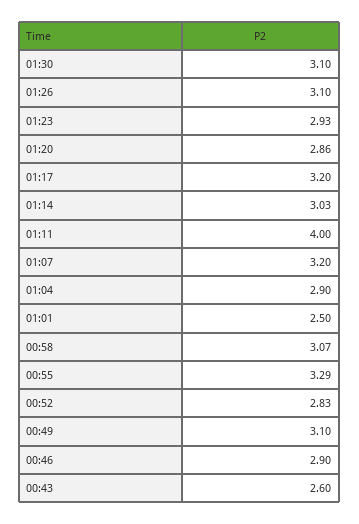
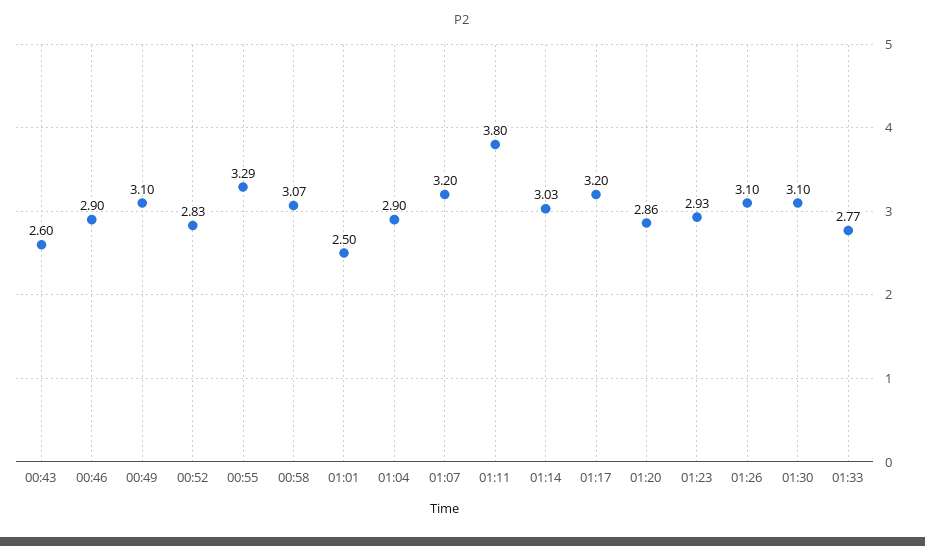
01:11: 4 -> 3.8
01:33: none -> 2.77

